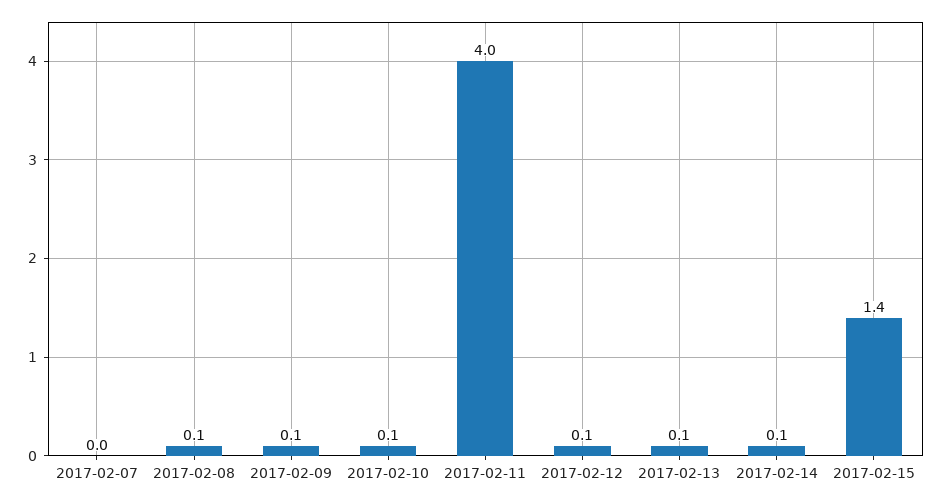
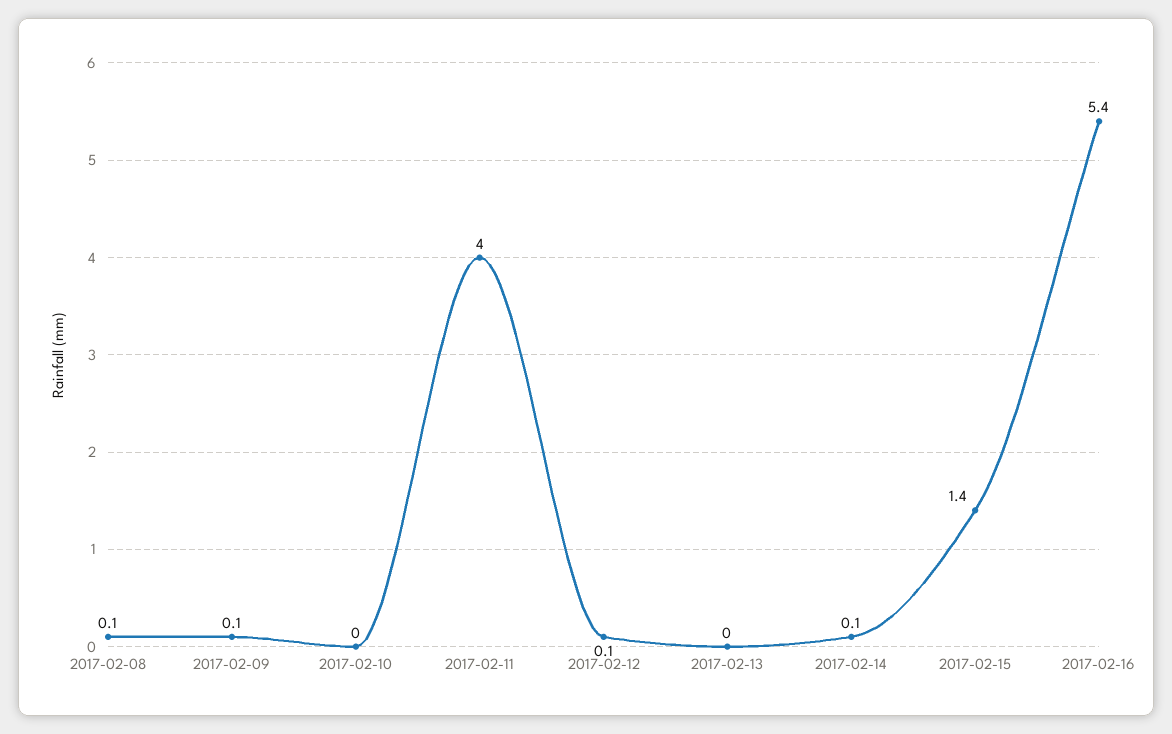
2017-02-07: 0 -> none
2017-02-10: 0.1 -> 0
2017-02-13: 0.1 -> 0
2017-02-16: none -> 5.4

